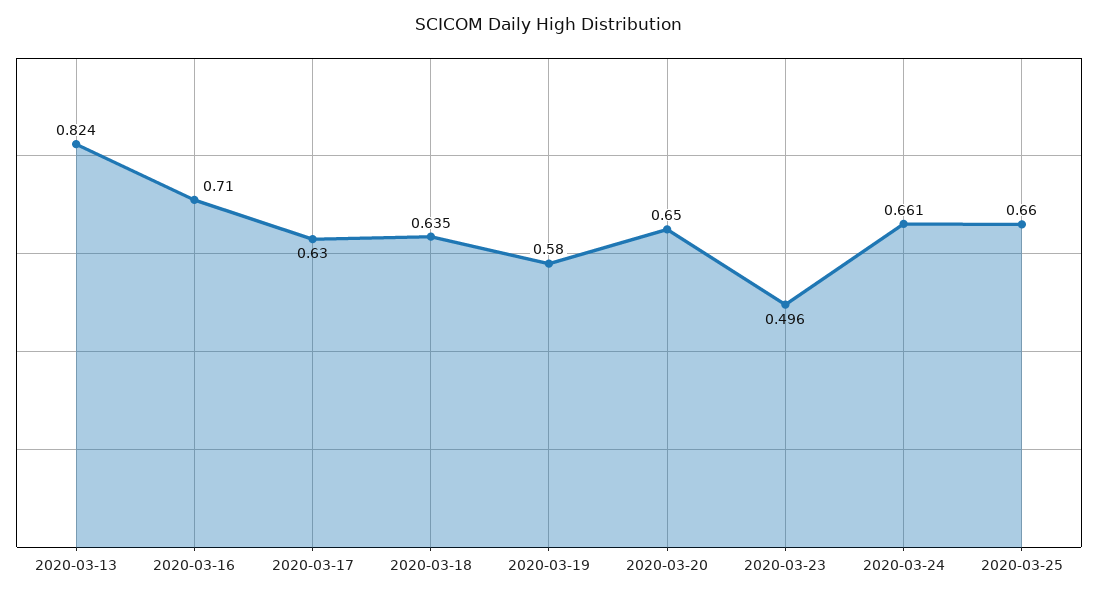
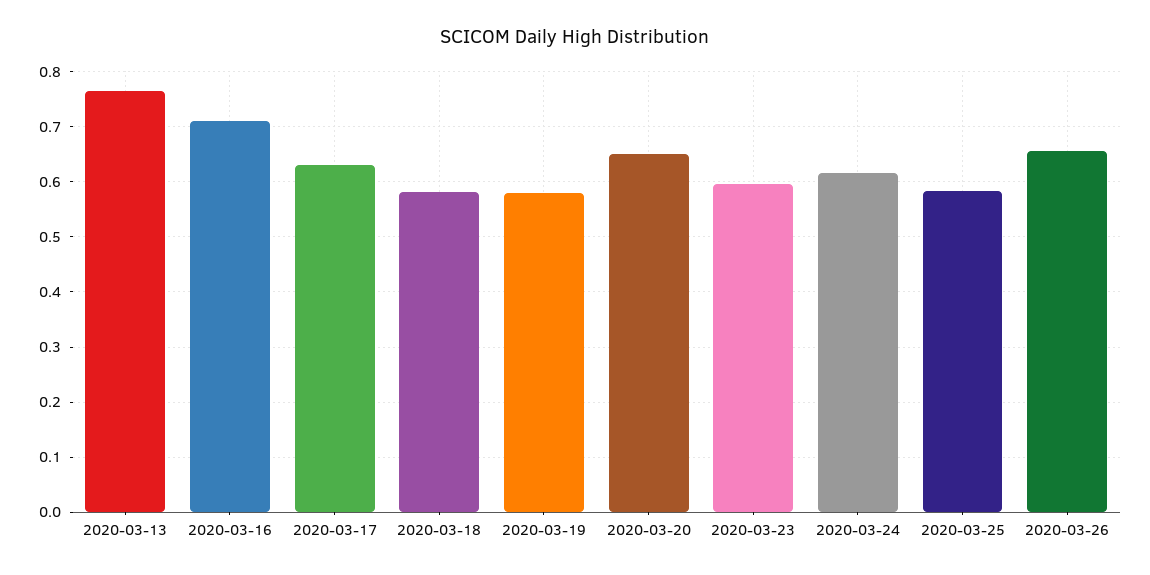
2020-03-13: 0.824 -> 0.76
2020-03-18: 0.635 -> 0.58
2020-03-23: 0.496 -> 0.6
2020-03-24: 0.661 -> 0.62
2020-03-25: 0.66 -> 0.58
2020-03-26: none -> 0.66

